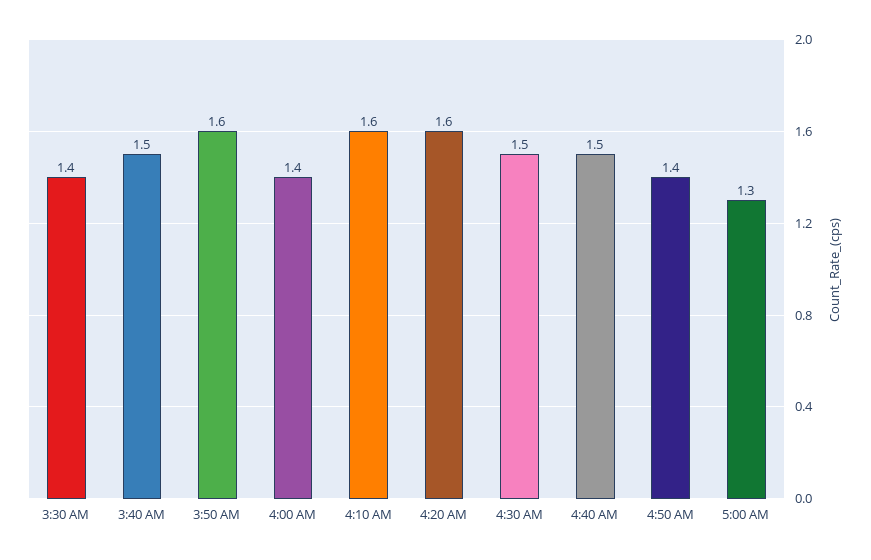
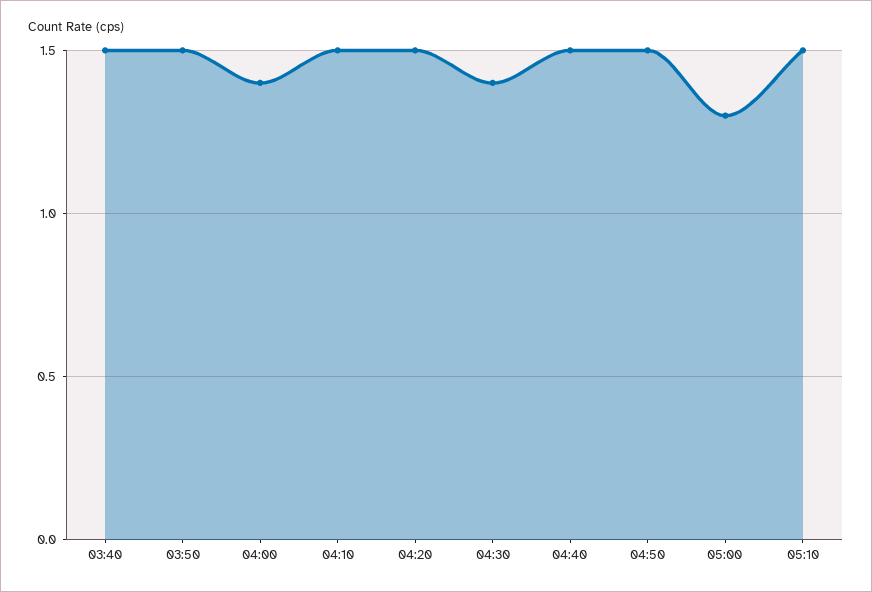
3:30 AM: 1.4 -> none
3:50 AM: 1.6 -> 1.5
4:10 AM: 1.6 -> 1.5
4:20 AM: 1.6 -> 1.5
4:30 AM: 1.5 -> 1.4
4:50 AM: 1.4 -> 1.5
05:10: none -> 1.5

